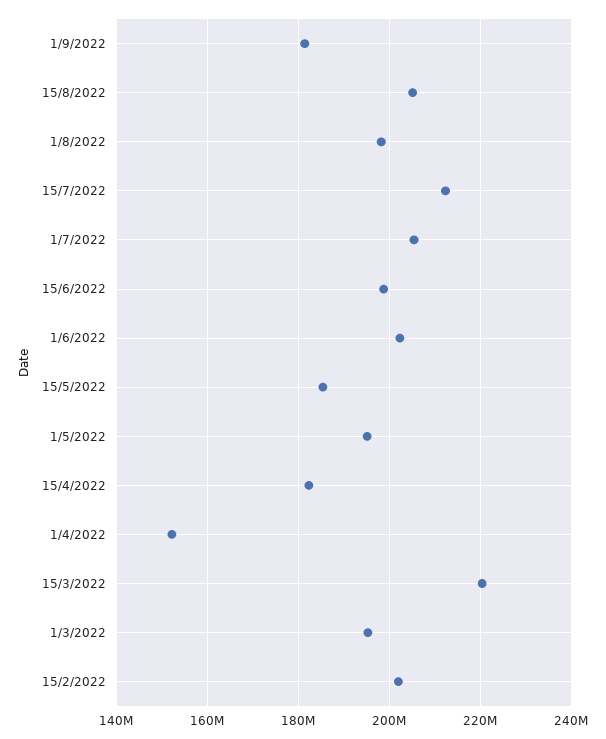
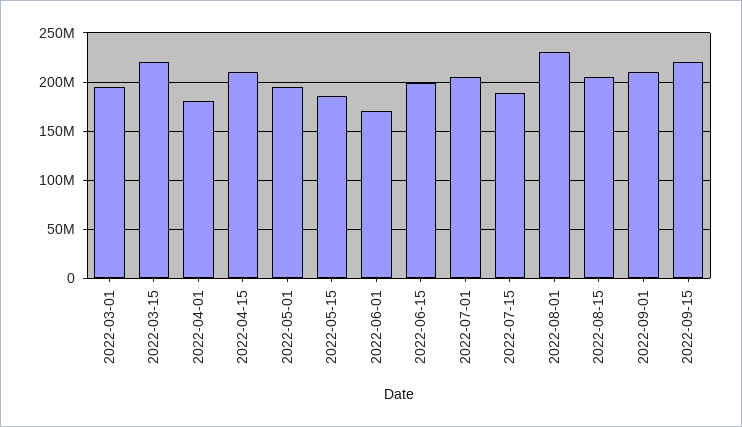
1/9/2022: 182000000 -> 210000000
1/8/2022: 198000000 -> 230000000
15/7/2022: 212000000 -> 190000000
1/6/2022: 202000000 -> 170000000
15/4/2022: 182000000 -> 210000000
1/4/2022: 152000000 -> 180000000
15/2/2022: 202000000 -> none
2022-09-15: none -> 220000000

